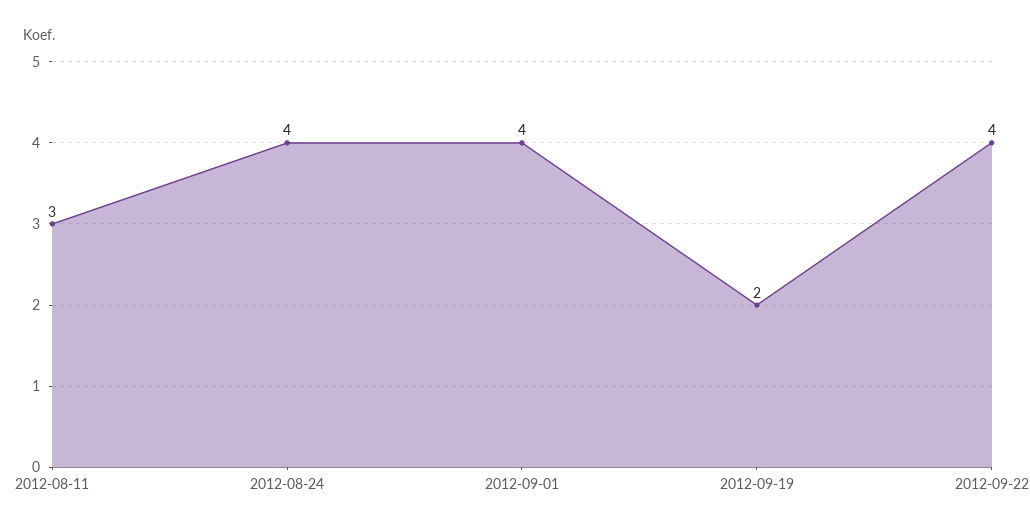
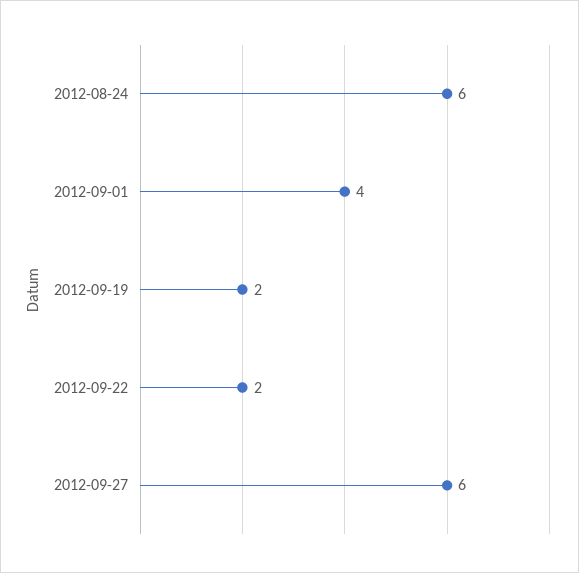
2012-08-11: 3 -> none
2012-08-24: 4 -> 6
2012-09-22: 4 -> 2
2012-09-27: none -> 6

